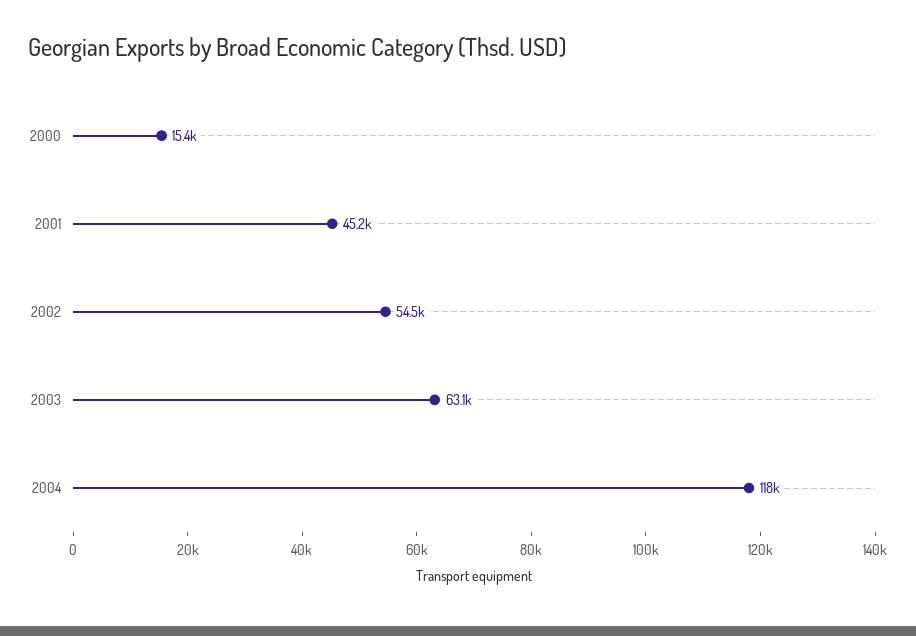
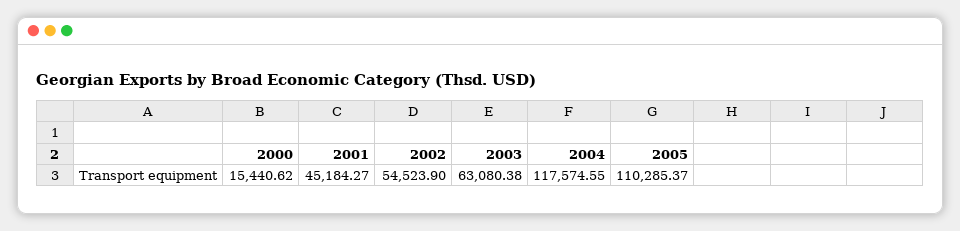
2005: none -> 110285.37

